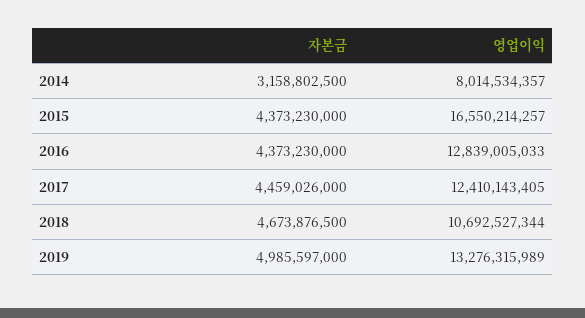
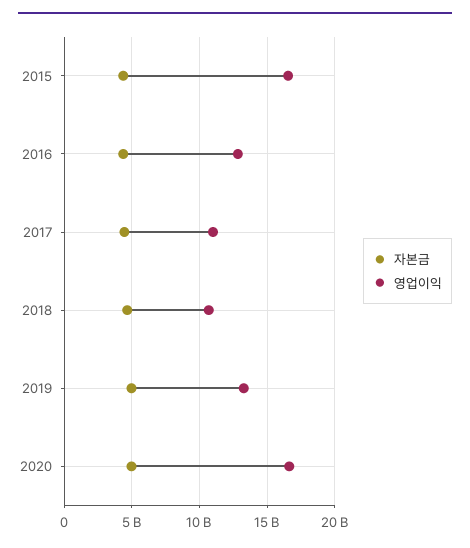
자본금, 2014: 3158802500 -> none
영업이익, 2014: 8014534357 -> none
영업이익, 2017: 12410143405 -> 11000000000
자본금, 2020: none -> 5000000000
영업이익, 2020: none -> 16500000000

